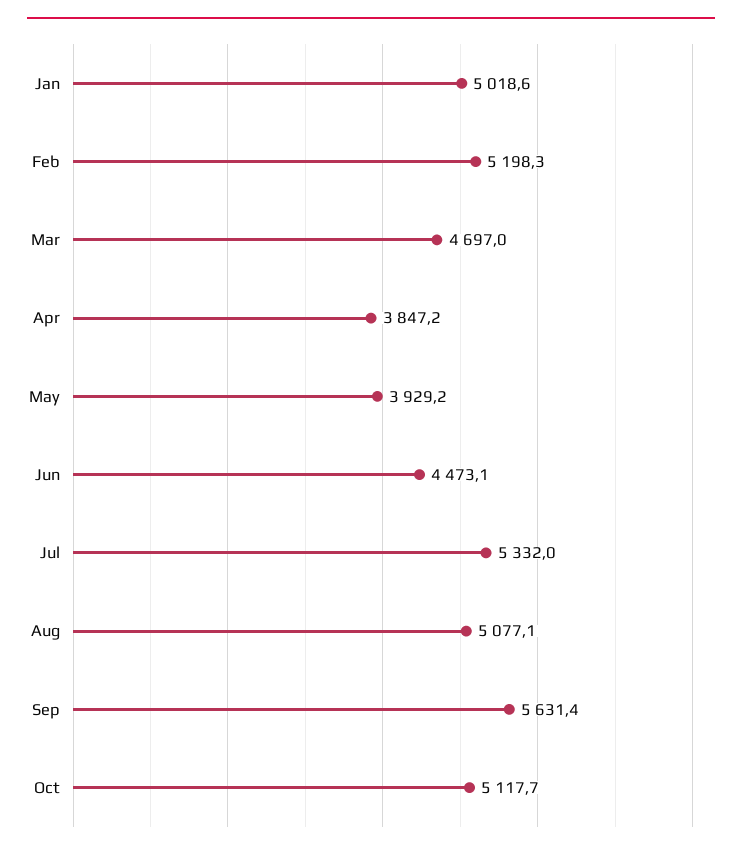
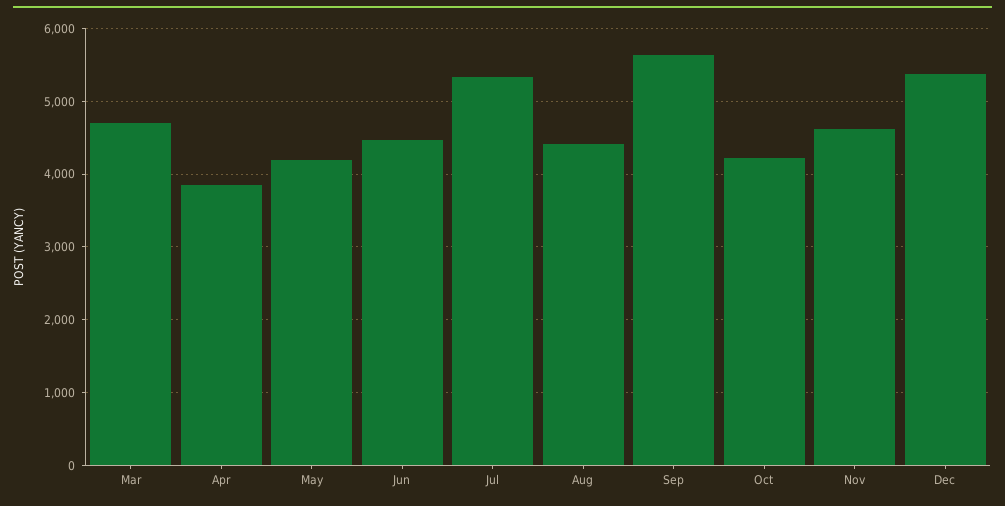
Jan: 5018.6 -> none
Feb: 5198.3 -> none
May: 3929.2 -> 4200
Aug: 5077.1 -> 4400
Oct: 5117.7 -> 4200
Nov: none -> 4600
Dec: none -> 5400

